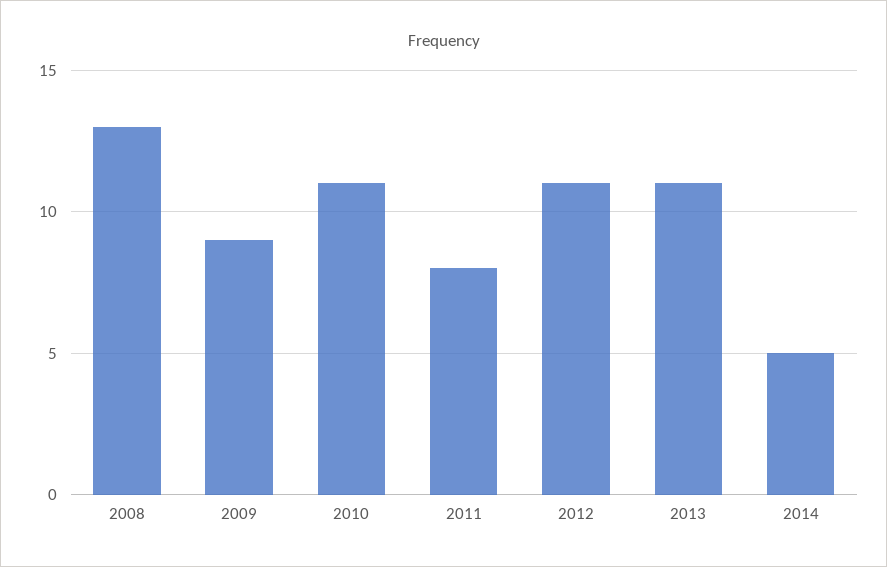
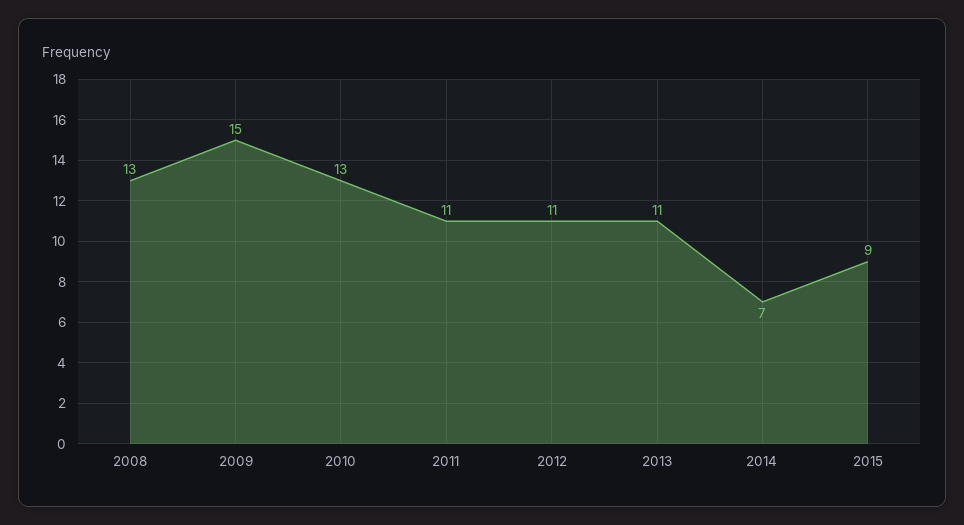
2009: 9 -> 15
2010: 11 -> 13
2011: 8 -> 11
2014: 5 -> 7
2015: none -> 9

